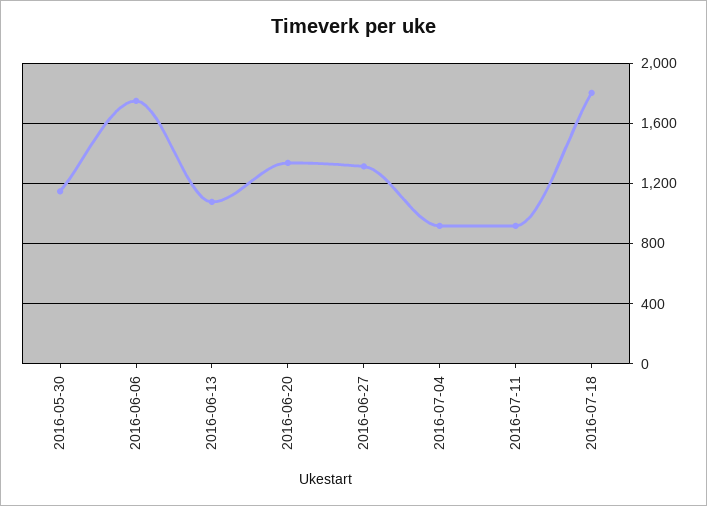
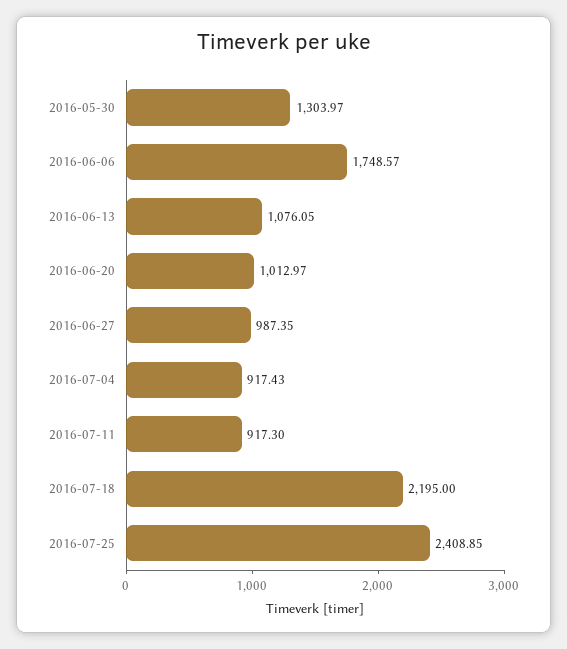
2016-05-30: 1150 -> 1303.97
2016-06-20: 1350 -> 1012.97
2016-06-27: 1300 -> 987.35
2016-07-18: 1800 -> 2195
2016-07-25: none -> 2408.85

